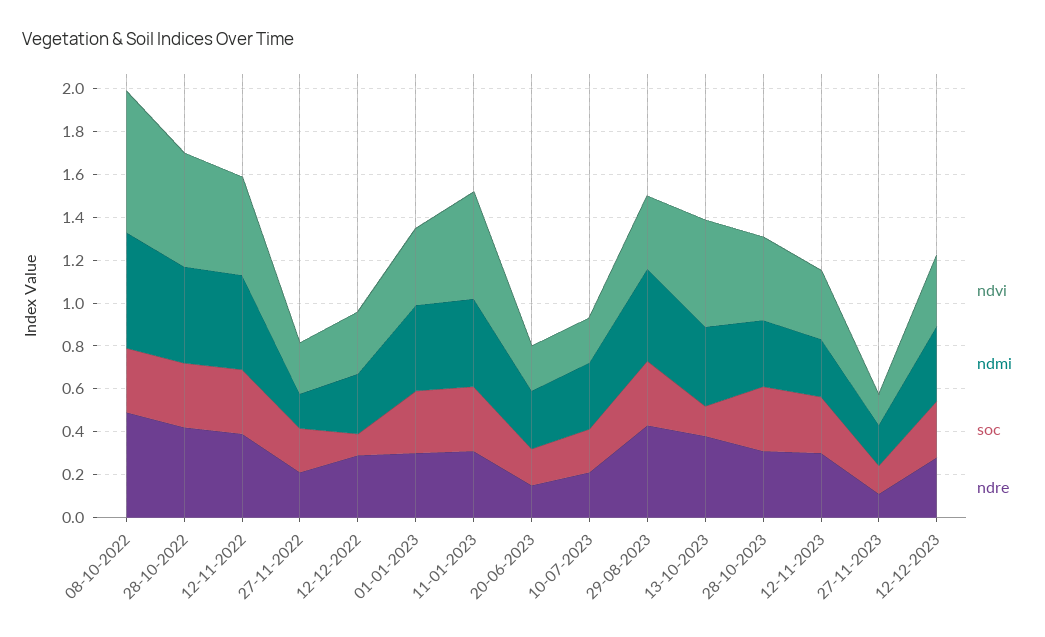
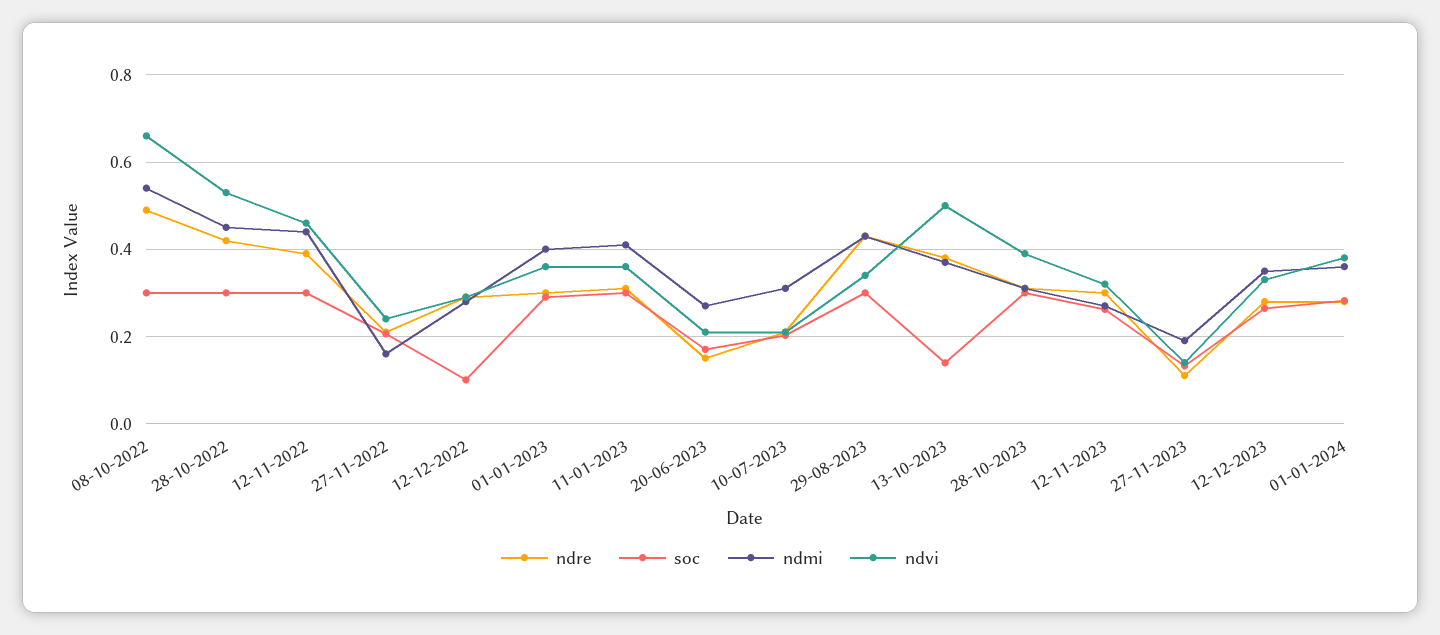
ndvi, 11-01-2023: 0.5 -> 0.36
ndre, 01-01-2024: none -> 0.28
soc, 01-01-2024: none -> 0.28
ndmi, 01-01-2024: none -> 0.36
ndvi, 01-01-2024: none -> 0.38

